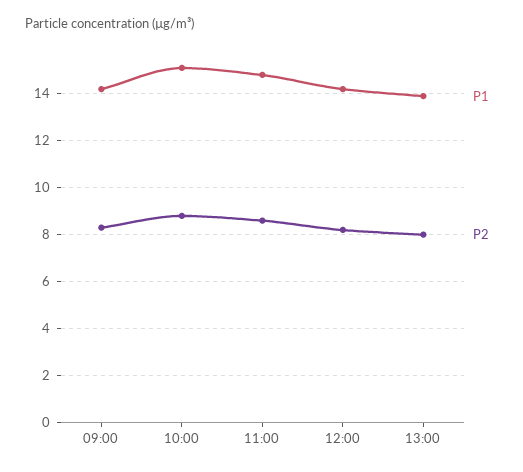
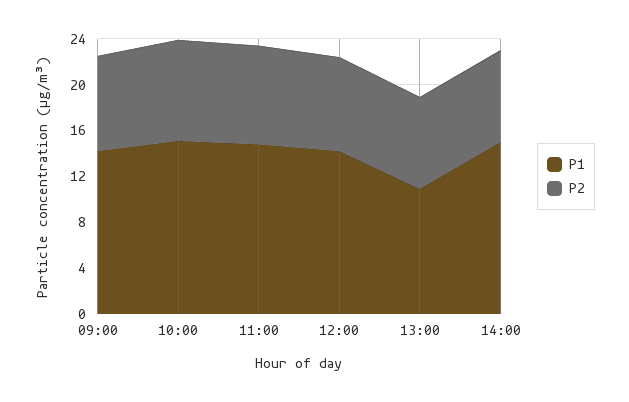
P1, 13:00: 14 -> 11
P1, 14:00: none -> 15
P2, 14:00: none -> 8

